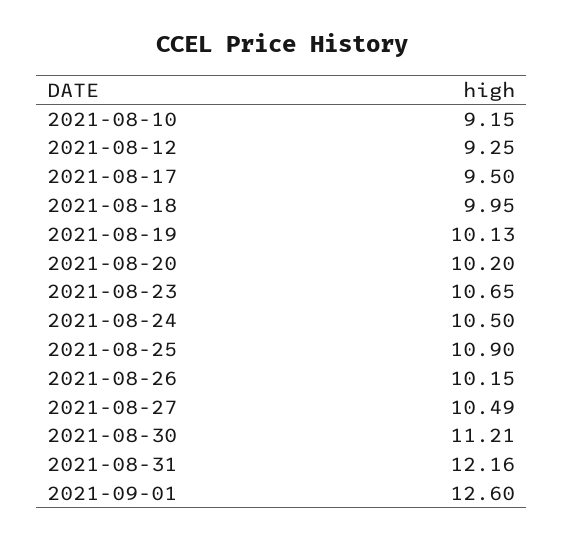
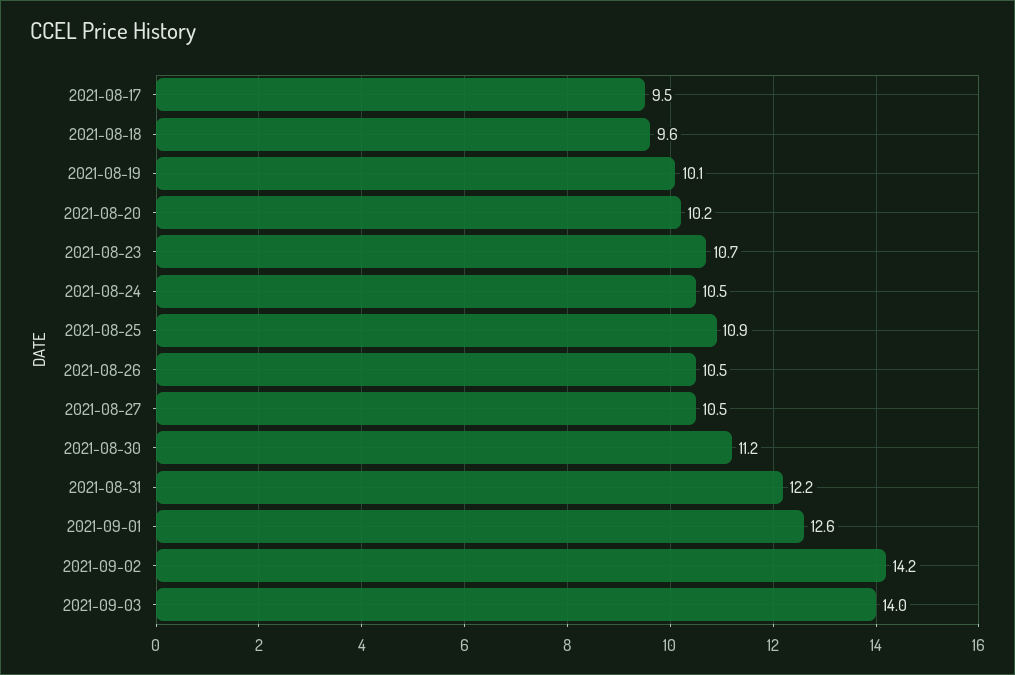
2021-08-10: 9.15 -> none
2021-08-12: 9.25 -> none
2021-08-18: 9.95 -> 9.6
2021-08-26: 10.15 -> 10.5
2021-09-02: none -> 14.2
2021-09-03: none -> 14

